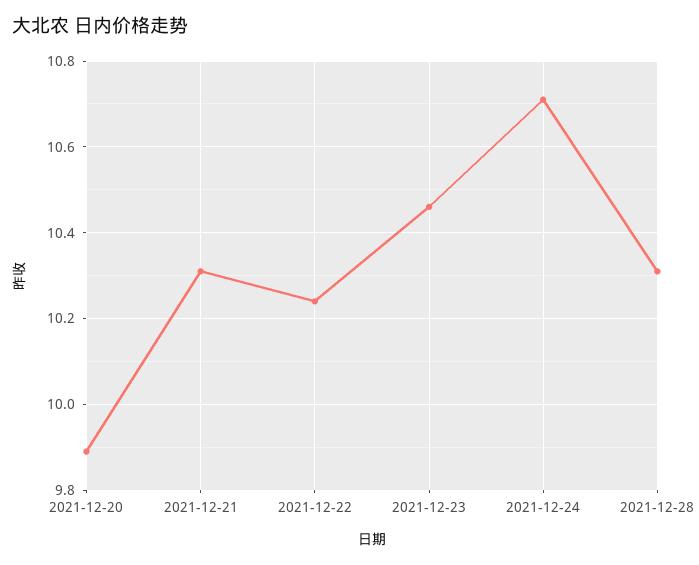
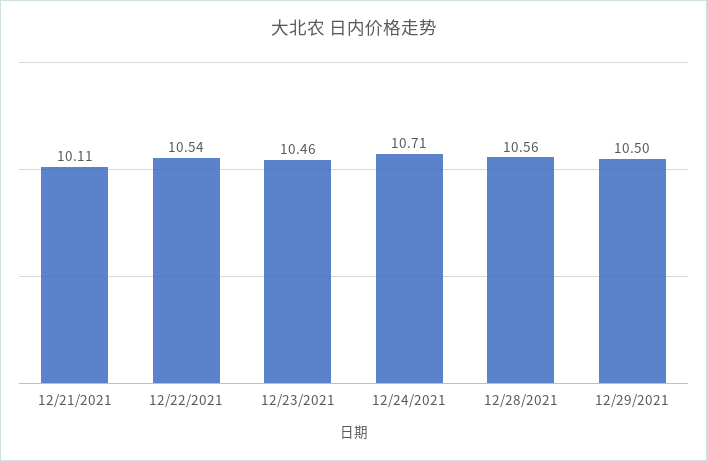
2021-12-20: 9.9 -> none
2021-12-21: 10.3 -> 10.11
2021-12-22: 10.25 -> 10.54
2021-12-28: 10.3 -> 10.56
12/29/2021: none -> 10.5

